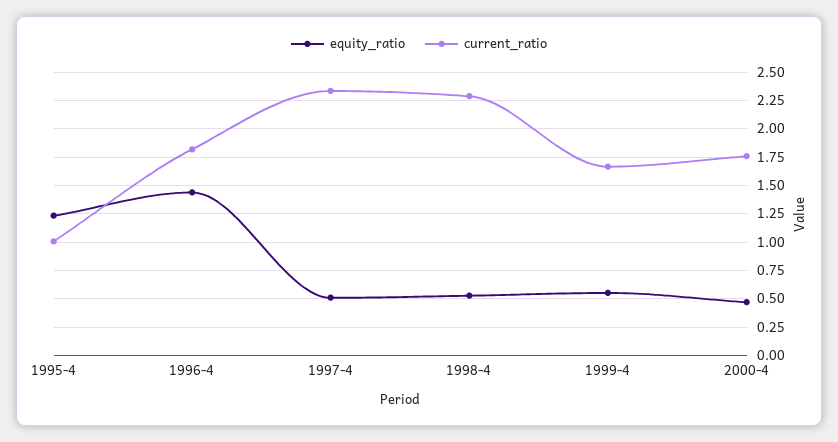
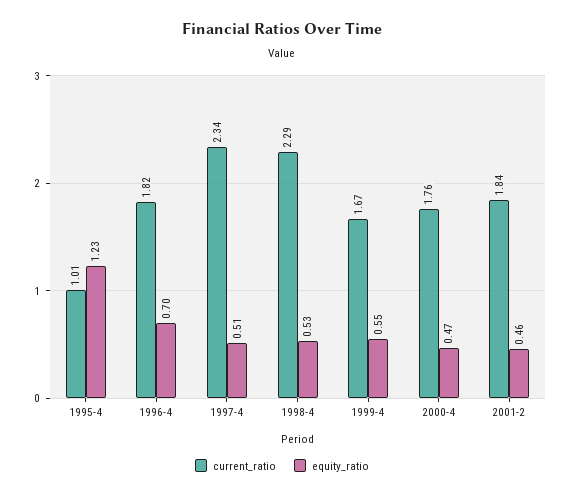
equity_ratio, 1996-4: 1.5 -> 0.7
current_ratio, 2001-2: none -> 1.84
equity_ratio, 2001-2: none -> 0.46

